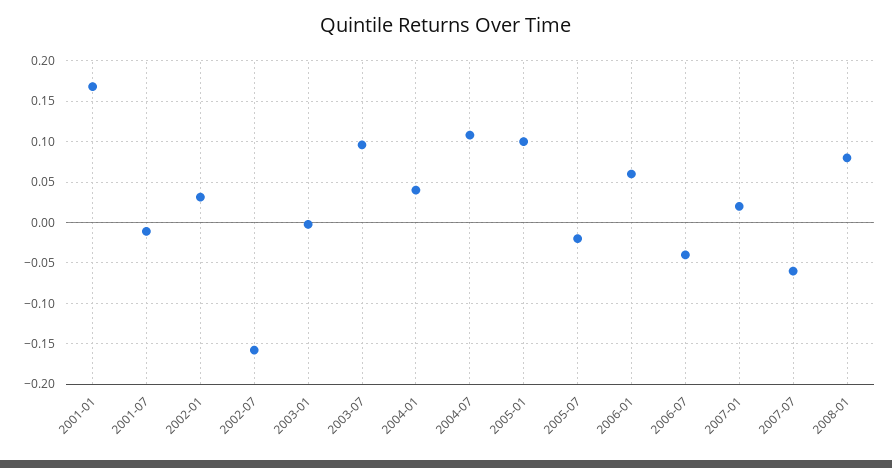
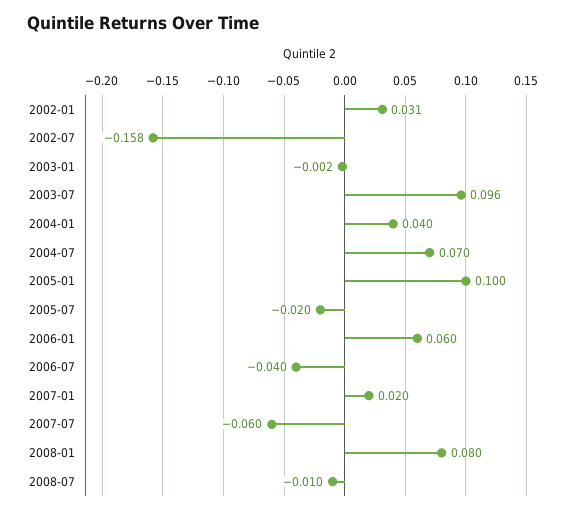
2001-01: 0.17 -> none
2001-07: -0.01 -> none
2004-07: 0.11 -> 0.07
2008-07: none -> -0.01

